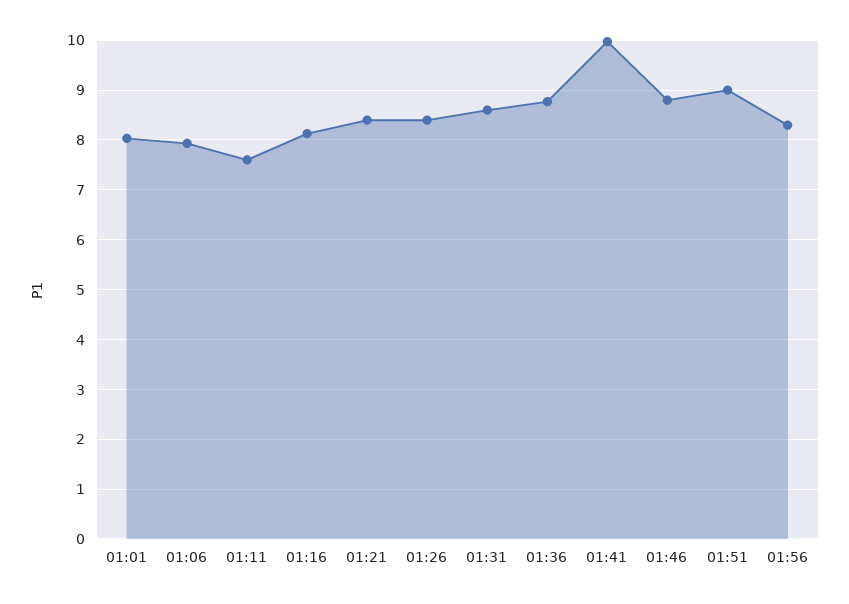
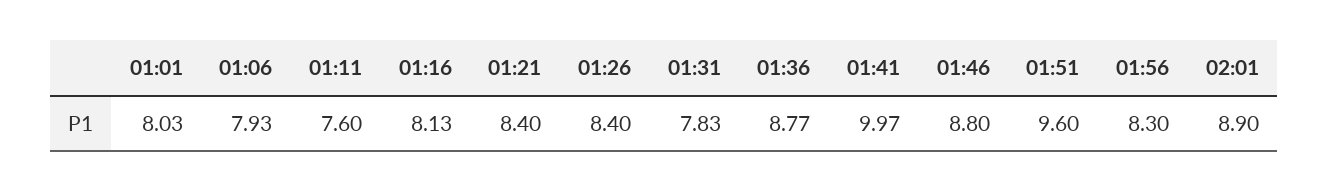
01:31: 8.6 -> 7.83
01:51: 9 -> 9.6
02:01: none -> 8.9

